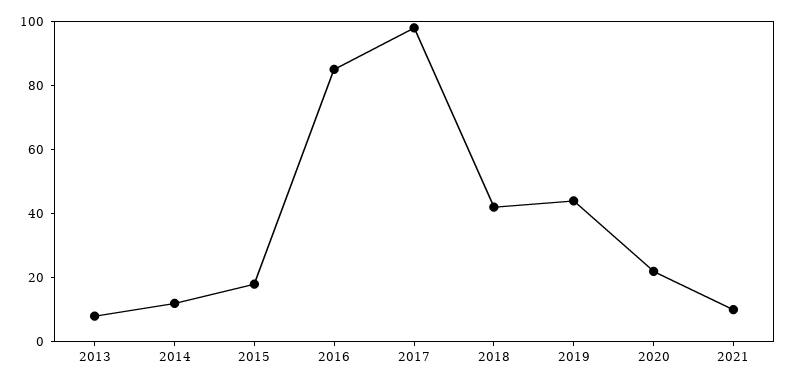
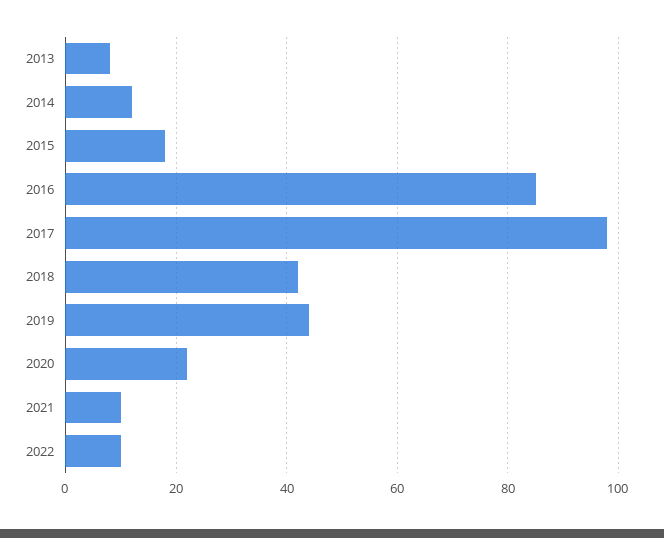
2022: none -> 10

